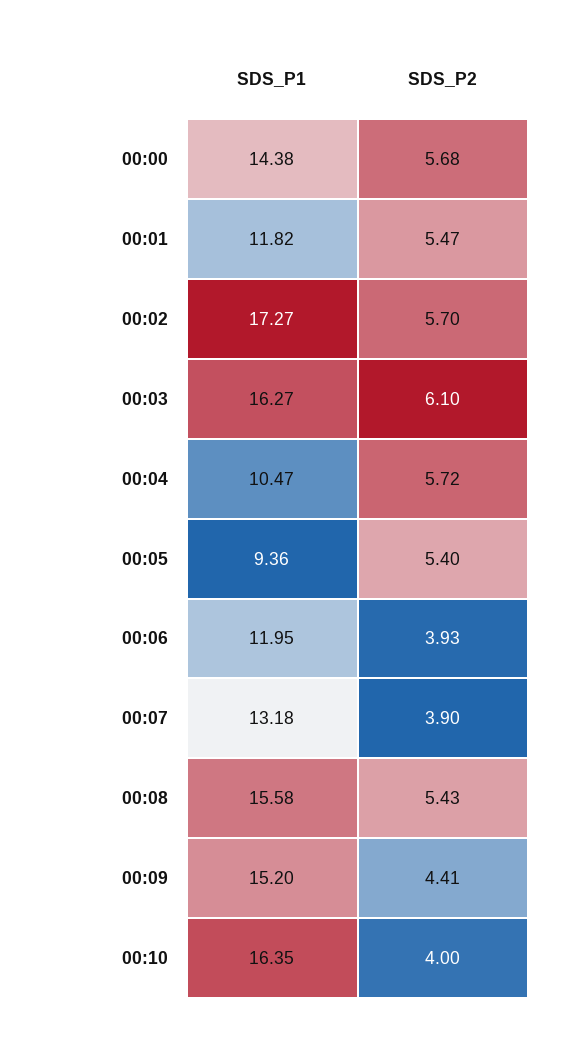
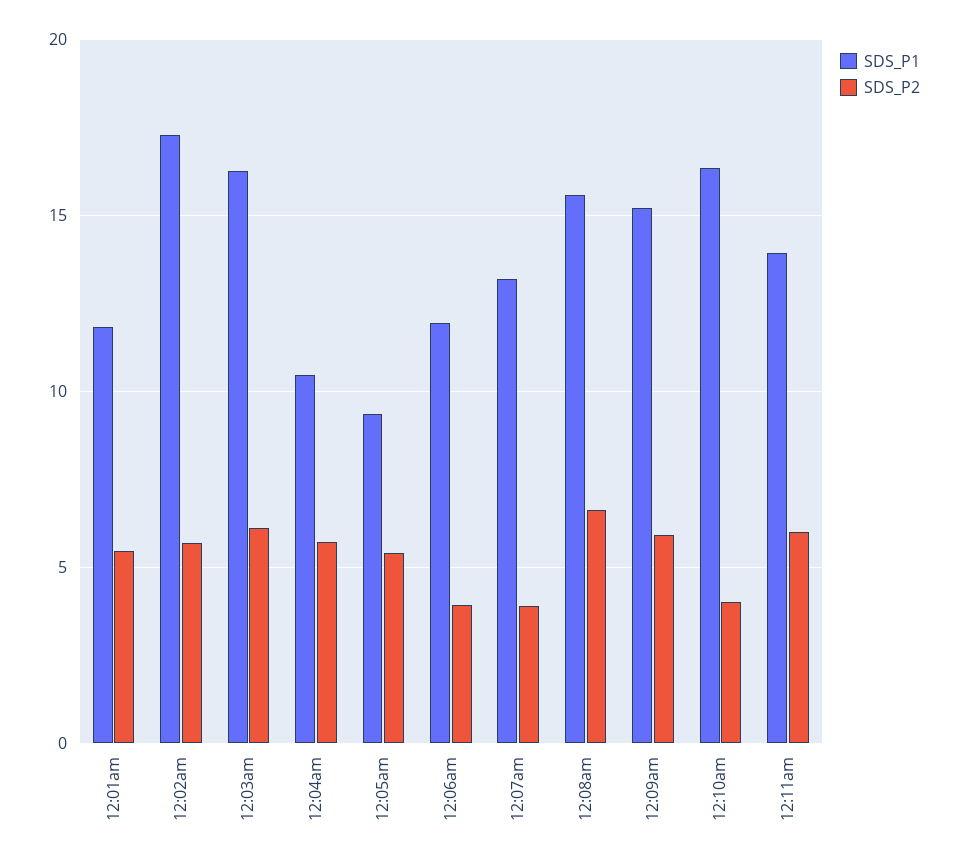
SDS_P1, 00:00: 14.38 -> none
SDS_P2, 00:00: 5.68 -> none
SDS_P2, 00:08: 5.43 -> 6.5
SDS_P2, 00:09: 4.41 -> 6
SDS_P1, 12:11am: none -> 14
SDS_P2, 12:11am: none -> 6

